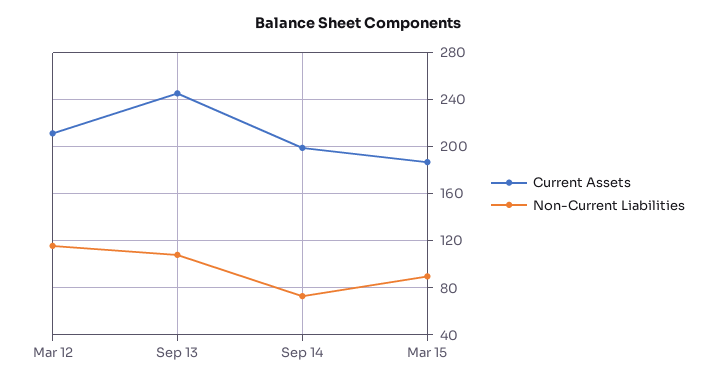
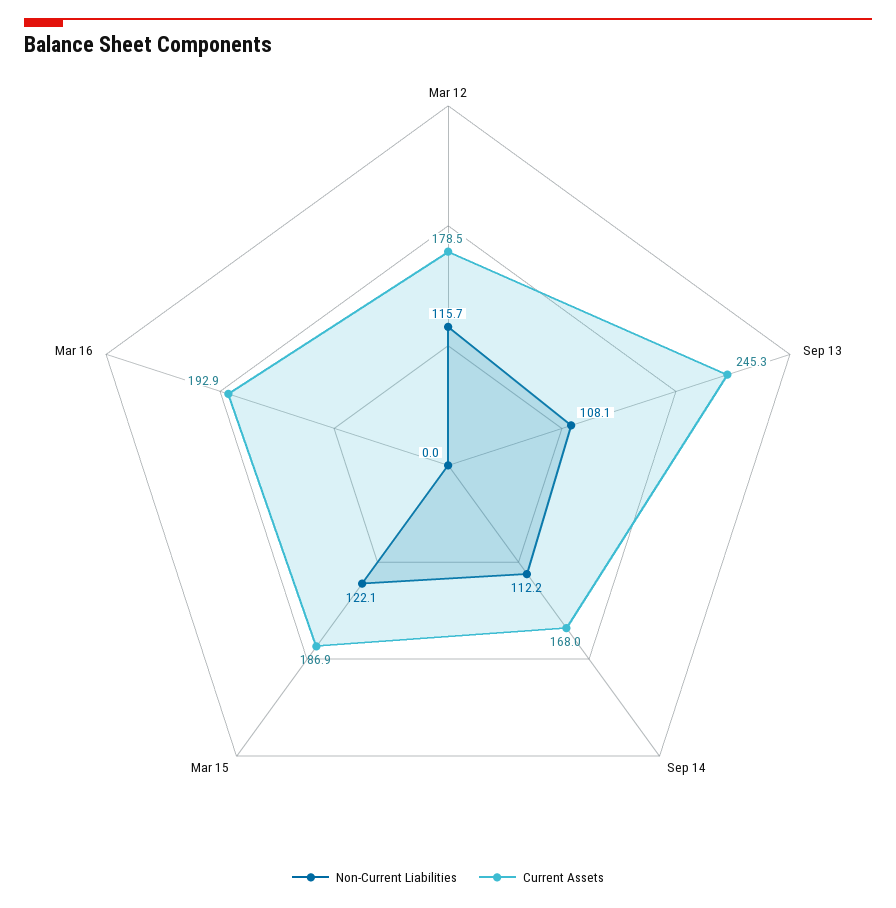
Current Assets, Mar 12: 210 -> 178.5
Current Assets, Sep 14: 200 -> 168
Non-Current Liabilities, Sep 14: 70 -> 112.2
Non-Current Liabilities, Mar 15: 90 -> 122.1
Non-Current Liabilities, Mar 16: none -> 0
Current Assets, Mar 16: none -> 192.9

